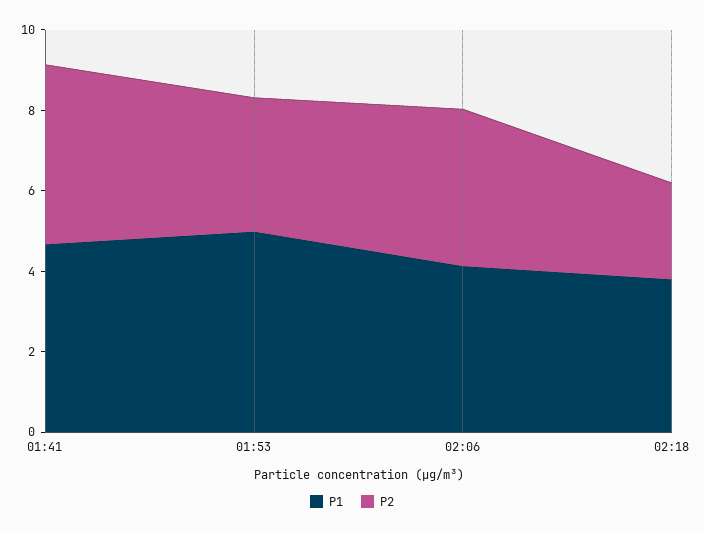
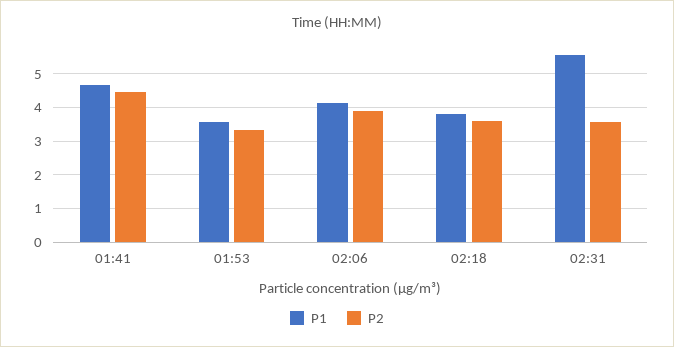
P1, 01:53: 5 -> 3.6
P2, 02:18: 2.5 -> 3.6
P1, 02:31: none -> 5.6
P2, 02:31: none -> 3.6

